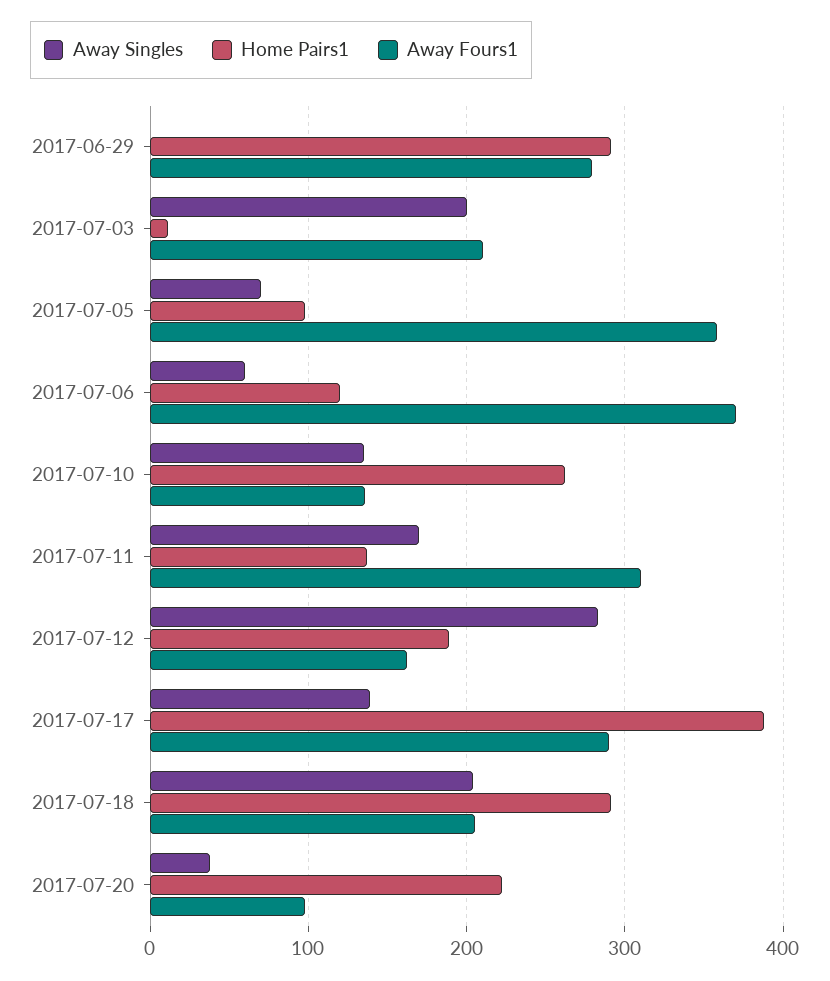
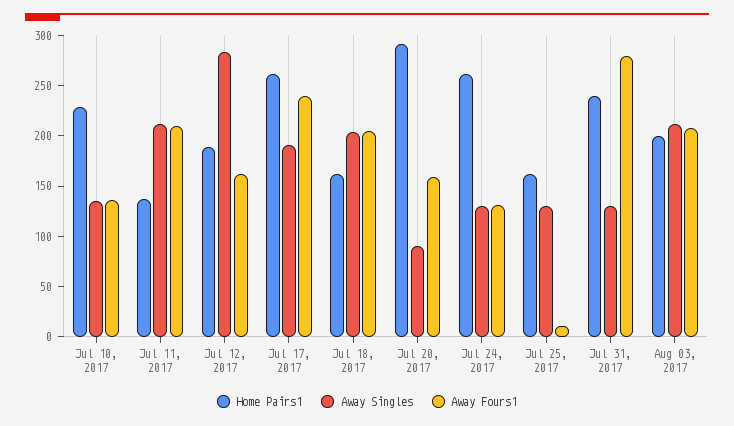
Away Singles, 2017-06-29: 0 -> none
Home Pairs1, 2017-06-29: 290 -> none
Away Fours1, 2017-06-29: 280 -> none
Away Singles, 2017-07-03: 200 -> none
Home Pairs1, 2017-07-03: 10 -> none
Away Fours1, 2017-07-03: 210 -> none
Away Singles, 2017-07-05: 70 -> none
Home Pairs1, 2017-07-05: 100 -> none
Away Fours1, 2017-07-05: 360 -> none
Away Singles, 2017-07-06: 60 -> none
Home Pairs1, 2017-07-06: 120 -> none
Away Fours1, 2017-07-06: 370 -> none
Home Pairs1, 2017-07-10: 260 -> 230
Away Singles, 2017-07-11: 170 -> 210
Away Fours1, 2017-07-11: 310 -> 210
Away Singles, 2017-07-17: 140 -> 190
Home Pairs1, 2017-07-17: 390 -> 260
Away Fours1, 2017-07-17: 290 -> 240
Home Pairs1, 2017-07-18: 290 -> 160
Away Singles, 2017-07-20: 40 -> 90
Home Pairs1, 2017-07-20: 220 -> 290
Away Fours1, 2017-07-20: 100 -> 160
Home Pairs1, Jul 24, 2017: none -> 260
Away Singles, Jul 24, 2017: none -> 130
Away Fours1, Jul 24, 2017: none -> 130
Home Pairs1, Jul 25, 2017: none -> 160
Away Singles, Jul 25, 2017: none -> 130
Away Fours1, Jul 25, 2017: none -> 10
Home Pairs1, Jul 31, 2017: none -> 240
Away Singles, Jul 31, 2017: none -> 130
Away Fours1, Jul 31, 2017: none -> 280
Home Pairs1, Aug 03, 2017: none -> 200
Away Singles, Aug 03, 2017: none -> 210
Away Fours1, Aug 03, 2017: none -> 210

